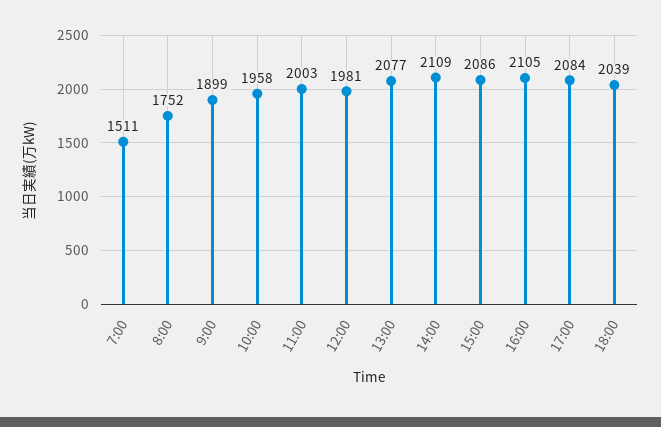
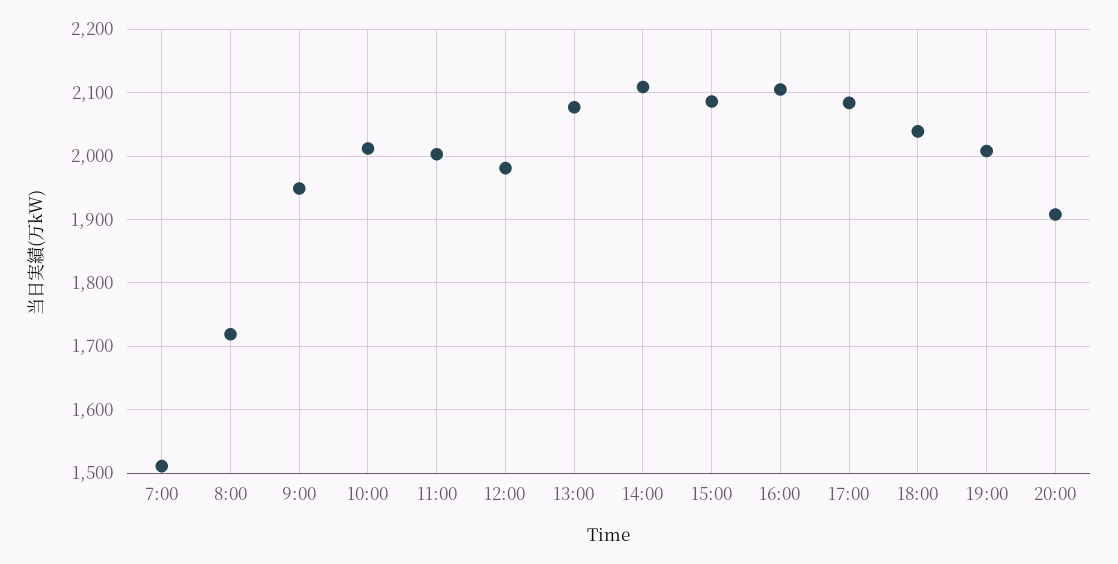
8:00: 1752 -> 1720
9:00: 1899 -> 1950
10:00: 1958 -> 2010
19:00: none -> 2010
20:00: none -> 1910

